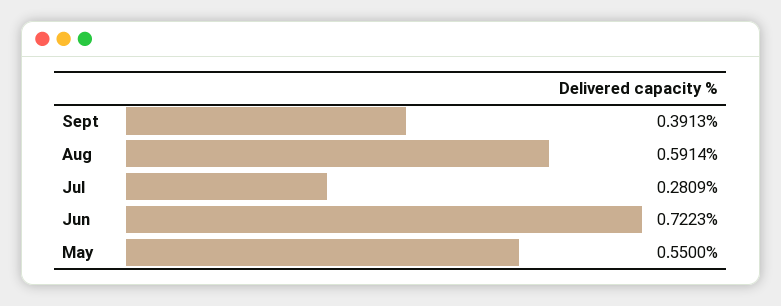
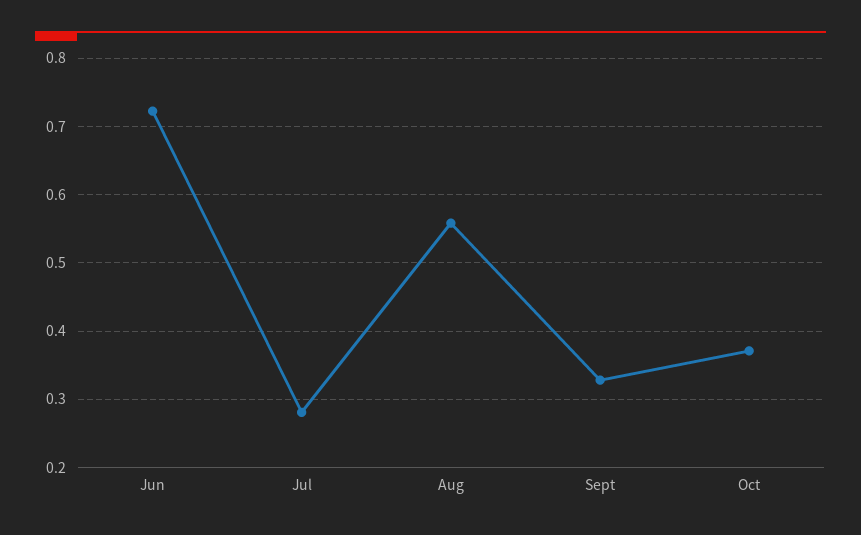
Sept: 0.3913 -> 0.33
Aug: 0.5914 -> 0.56
May: 0.55 -> none
Oct: none -> 0.37

